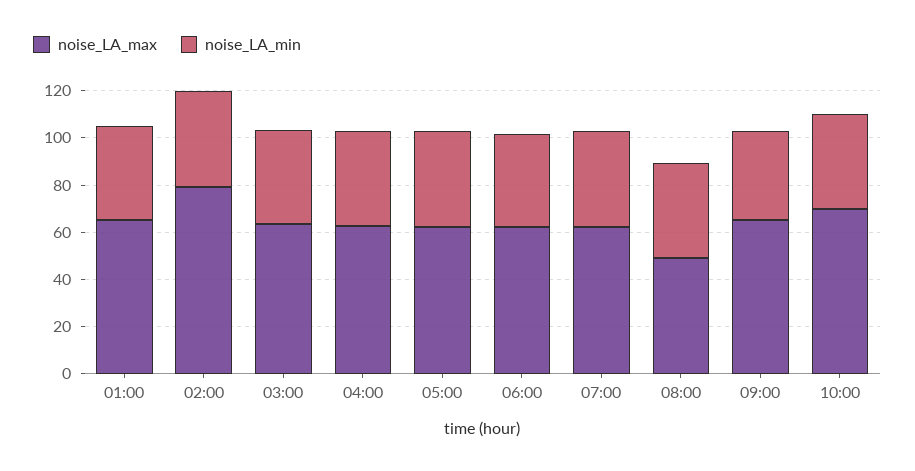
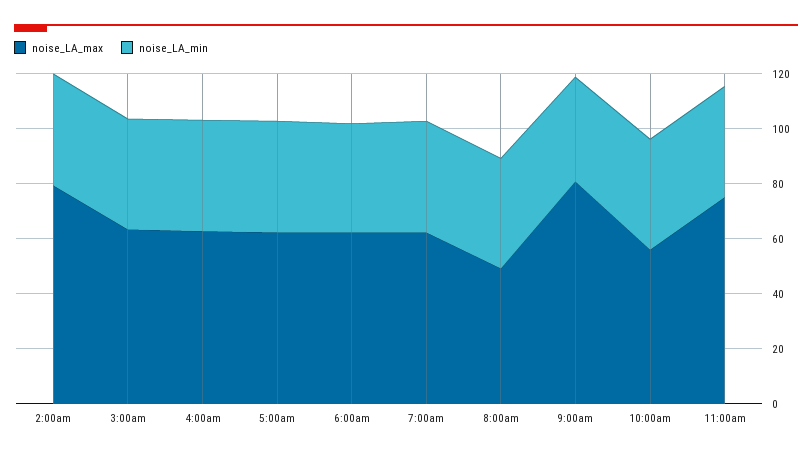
noise_LA_max, 01:00: 65 -> none
noise_LA_min, 01:00: 40 -> none
noise_LA_max, 09:00: 65 -> 80
noise_LA_max, 10:00: 70 -> 55
noise_LA_max, 11:00am: none -> 75
noise_LA_min, 11:00am: none -> 40

